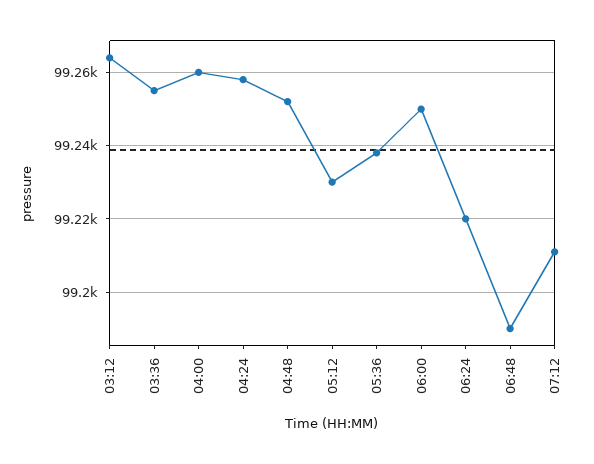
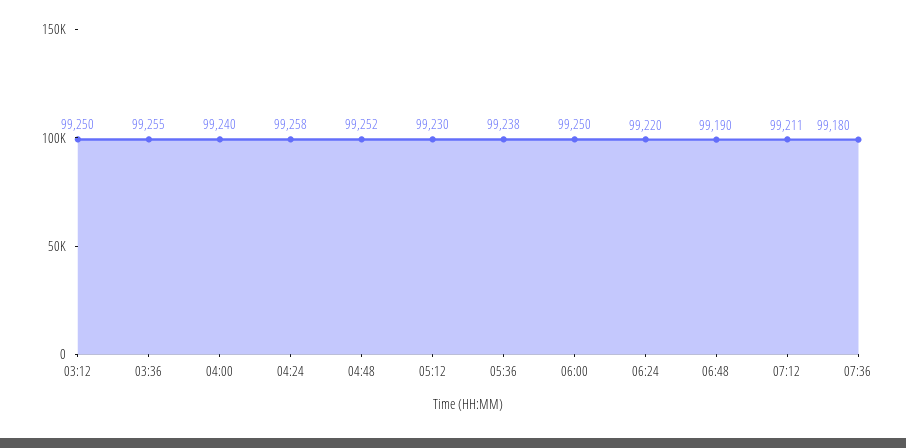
03:12: 99265 -> 99250
04:00: 99260 -> 99240
07:36: none -> 99180

